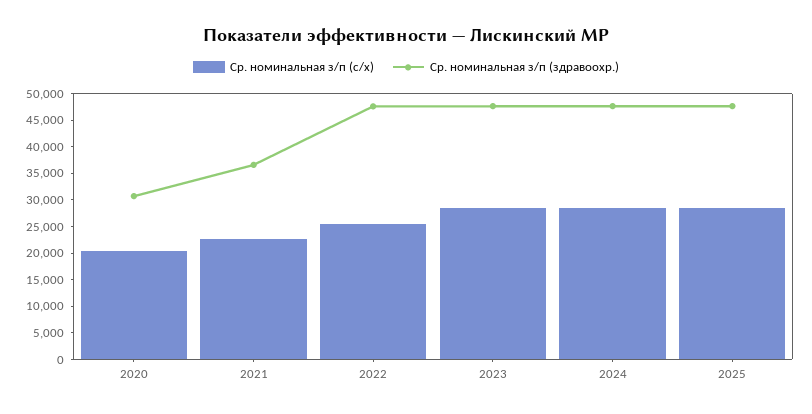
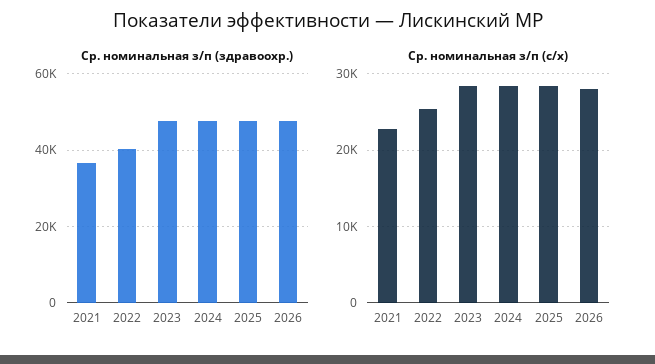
Ср. номинальная з/п (с/х), 2020: 20000 -> none
Ср. номинальная з/п (здравоохр.), 2020: 30000 -> none
Ср. номинальная з/п (здравоохр.), 2022: 47500 -> 40000
Ср. номинальная з/п (здравоохр.), 2026: none -> 48000
Ср. номинальная з/п (с/х), 2026: none -> 28000

